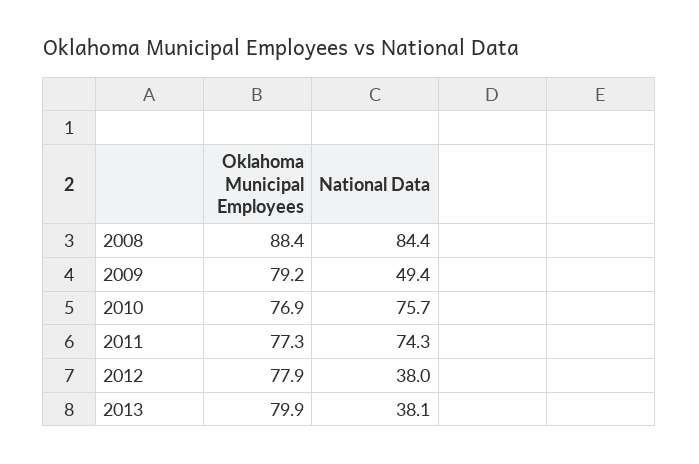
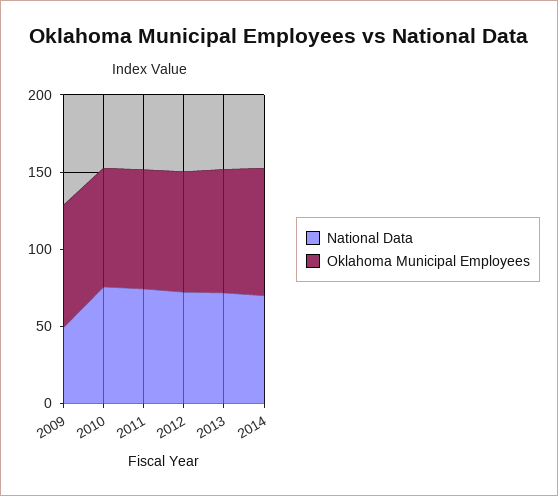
Oklahoma Municipal Employees, 2008: 88.4 -> none
National Data, 2008: 84.4 -> none
National Data, 2012: 38 -> 70
National Data, 2013: 38.1 -> 70
National Data, 2014: none -> 70
Oklahoma Municipal Employees, 2014: none -> 80

